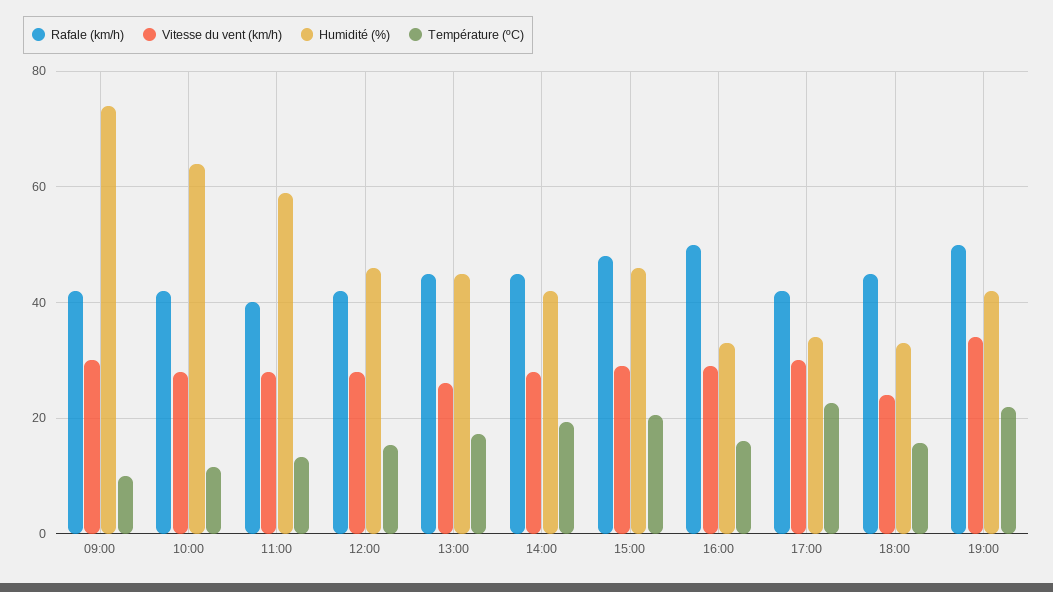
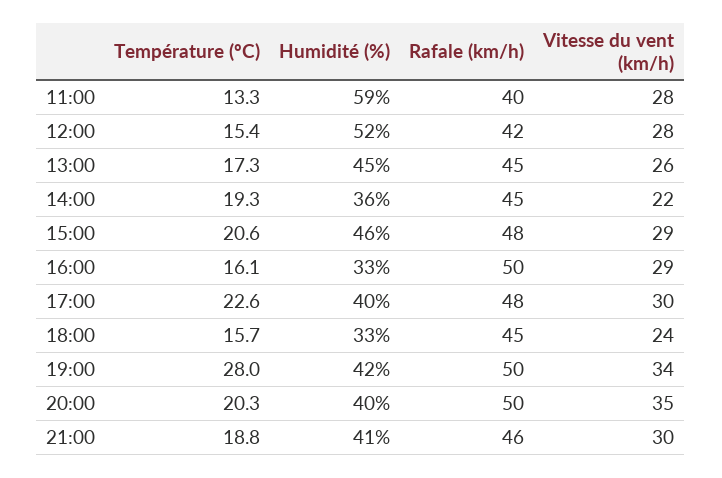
Rafale (km/h), 09:00: 42 -> none
Vitesse du vent (km/h), 09:00: 30 -> none
Humidité (%), 09:00: 74 -> none
Température (ºC), 09:00: 10 -> none
Rafale (km/h), 10:00: 42 -> none
Vitesse du vent (km/h), 10:00: 28 -> none
Humidité (%), 10:00: 64 -> none
Température (ºC), 10:00: 12 -> none
Humidité (%), 12:00: 46 -> 52
Vitesse du vent (km/h), 14:00: 28 -> 22
Humidité (%), 14:00: 42 -> 36
Rafale (km/h), 17:00: 42 -> 48
Humidité (%), 17:00: 34 -> 40
Température (ºC), 19:00: 22 -> 28
Température (ºC), 20:00: none -> 20.3
Humidité (%), 20:00: none -> 40
Rafale (km/h), 20:00: none -> 50
Vitesse du vent (km/h), 20:00: none -> 35
Température (ºC), 21:00: none -> 18.8
Humidité (%), 21:00: none -> 41
Rafale (km/h), 21:00: none -> 46
Vitesse du vent (km/h), 21:00: none -> 30

